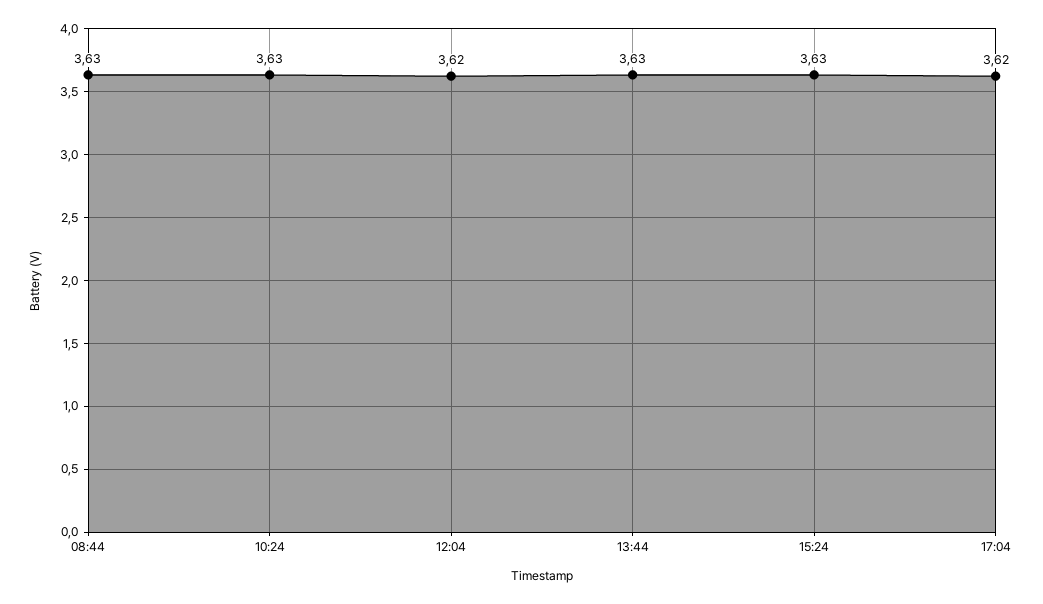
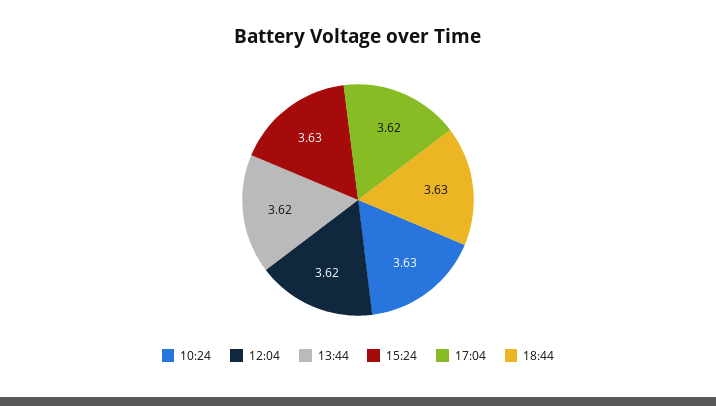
08:44: 3.63 -> none
13:44: 3.63 -> 3.62
18:44: none -> 3.63

